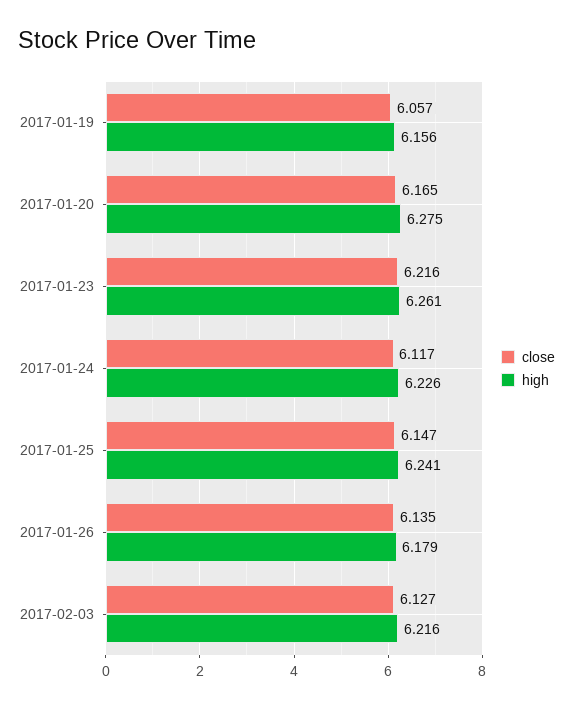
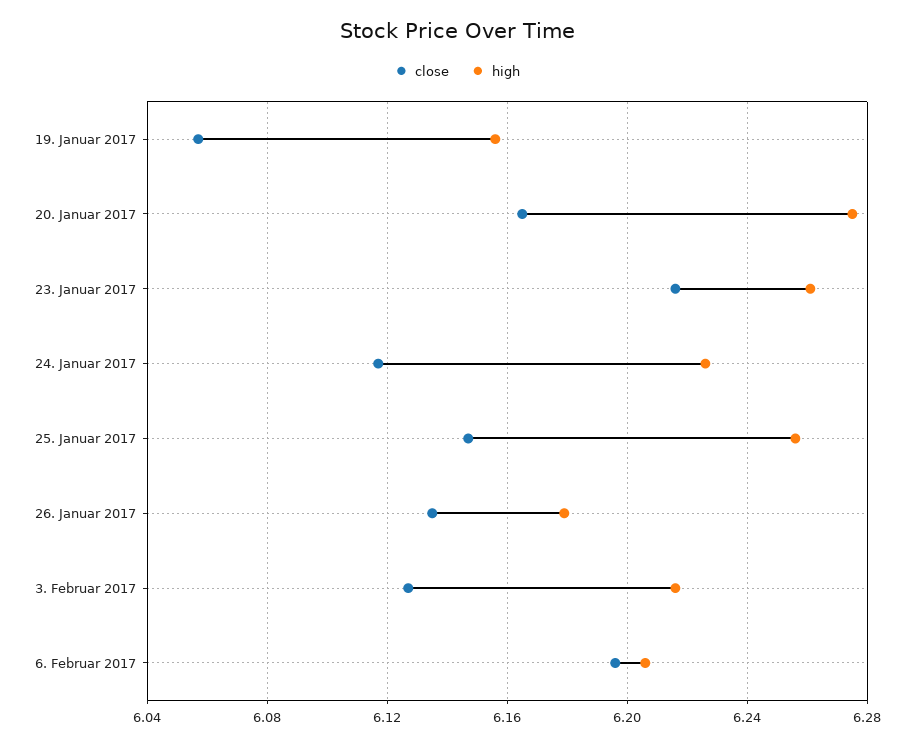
high, 2017-01-25: 6.241 -> 6.255
close, 6. Februar 2017: none -> 6.195
high, 6. Februar 2017: none -> 6.205

